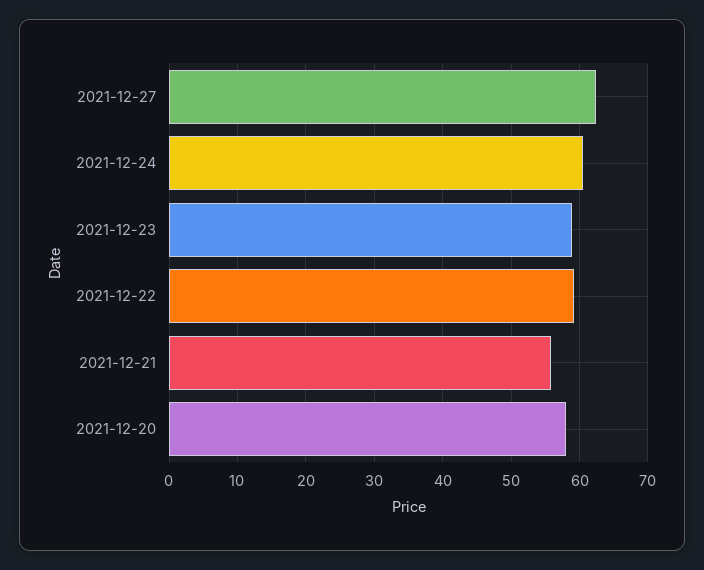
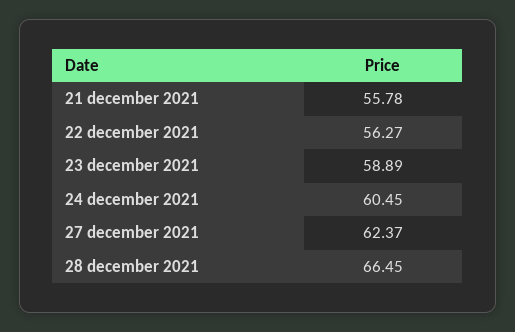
2021-12-22: 59 -> 56.27
2021-12-20: 58 -> none
28 december 2021: none -> 66.45

